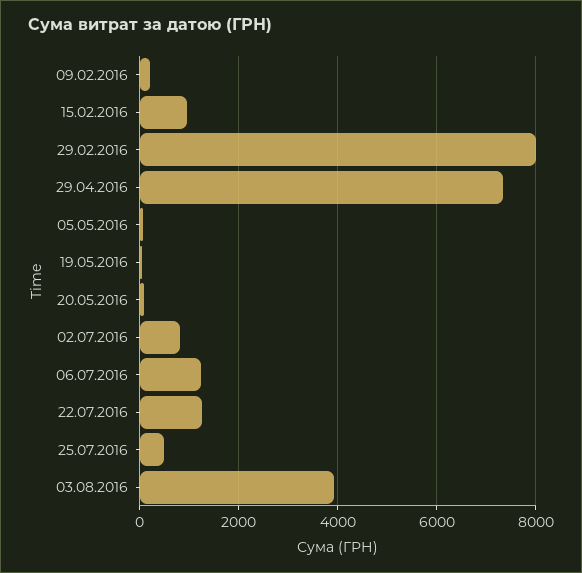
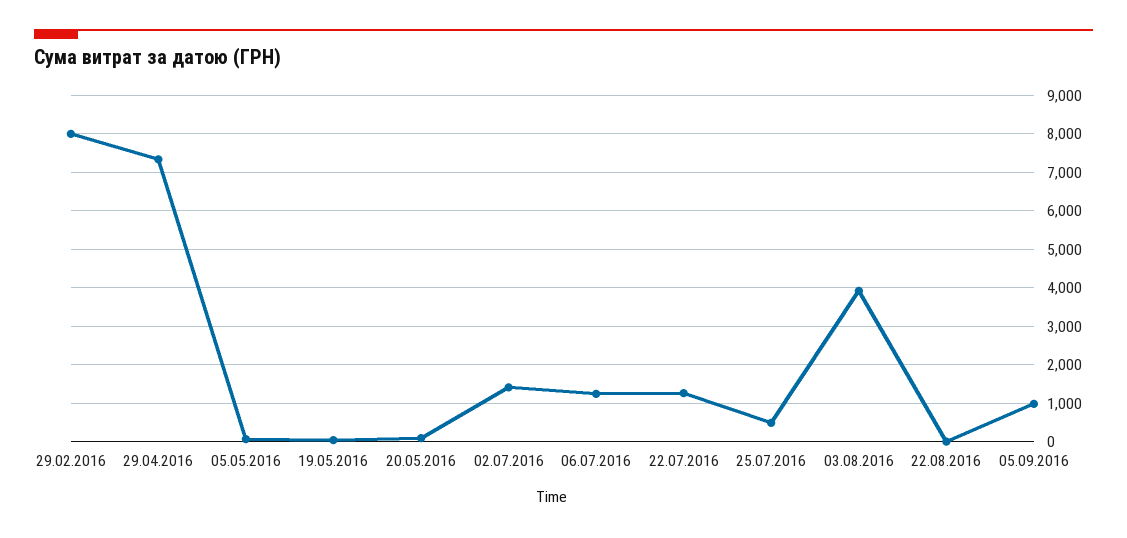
09.02.2016: 200 -> none
15.02.2016: 1000 -> none
02.07.2016: 800 -> 1400
22.08.2016: none -> 0
05.09.2016: none -> 1000

